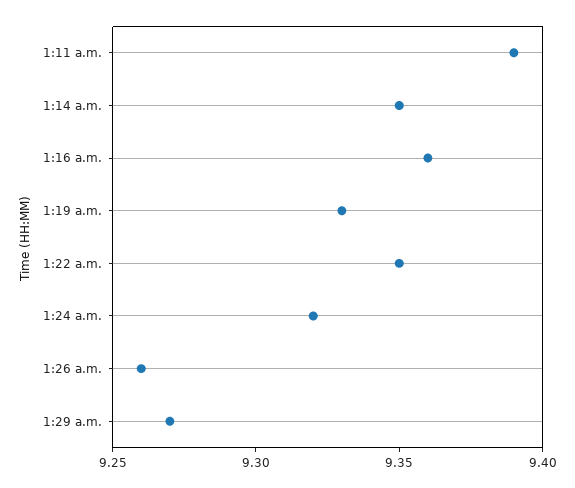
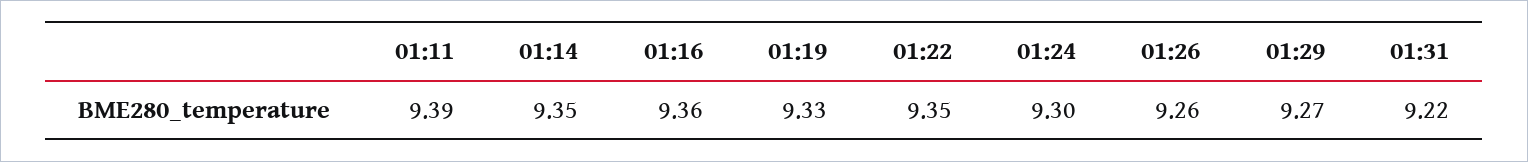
1:24 a.m.: 9.32 -> 9.3
01:31: none -> 9.22

